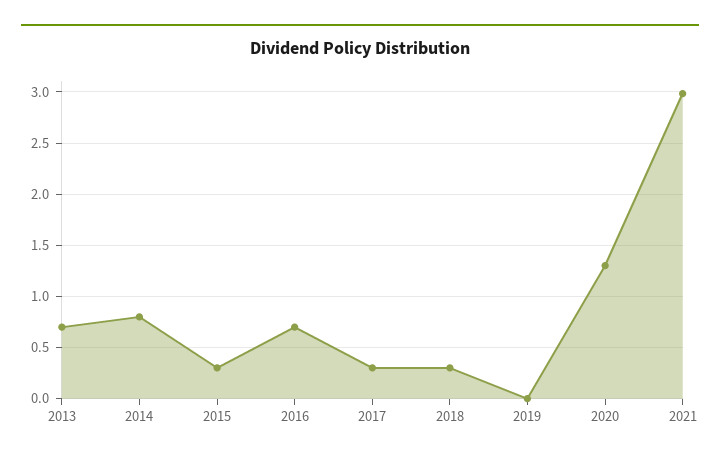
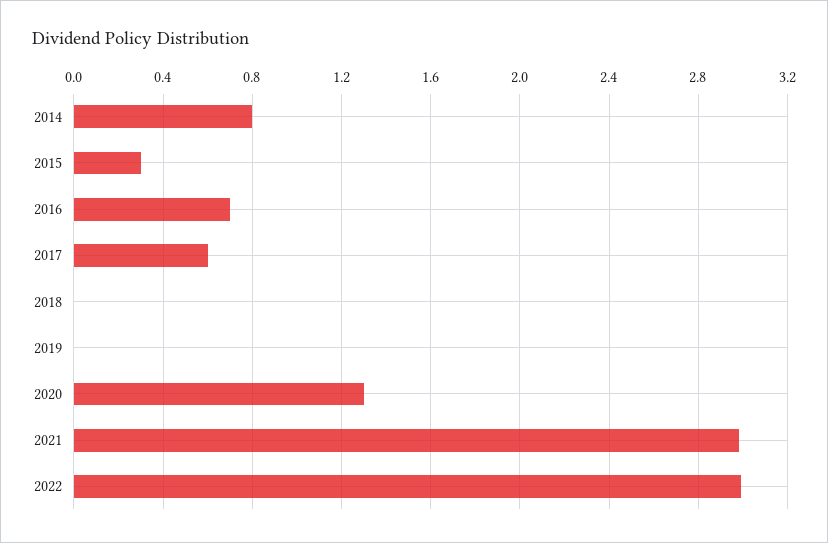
2013: 0.7 -> none
2017: 0.3 -> 0.6
2018: 0.3 -> 0
2022: none -> 3

